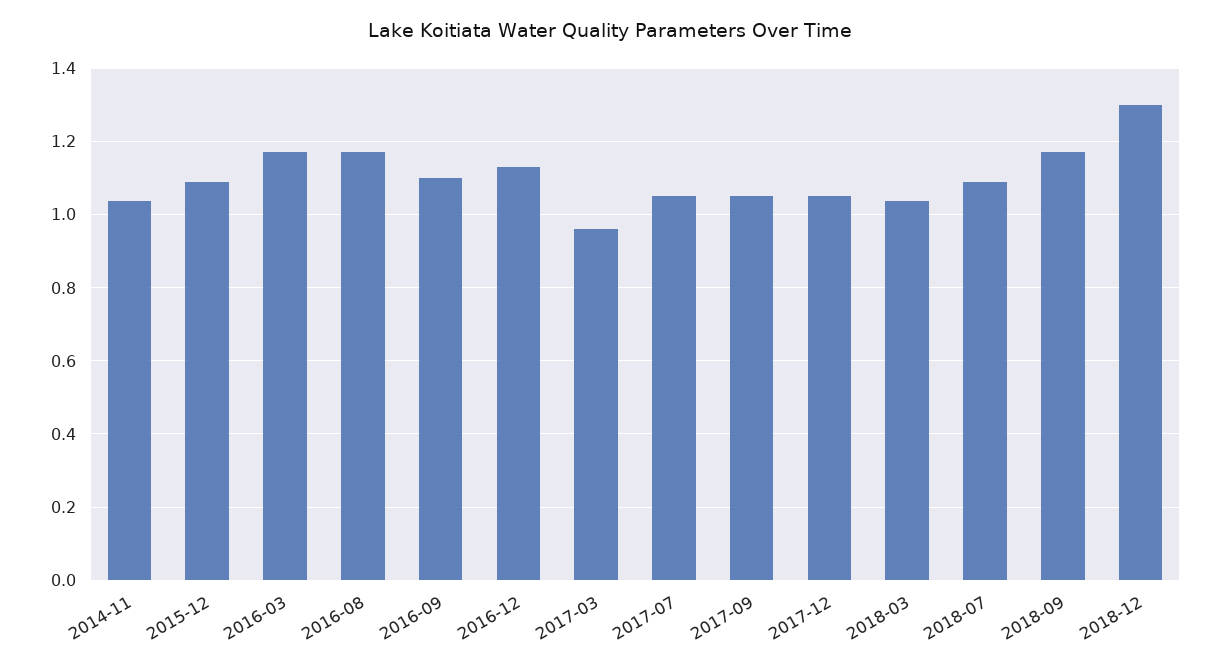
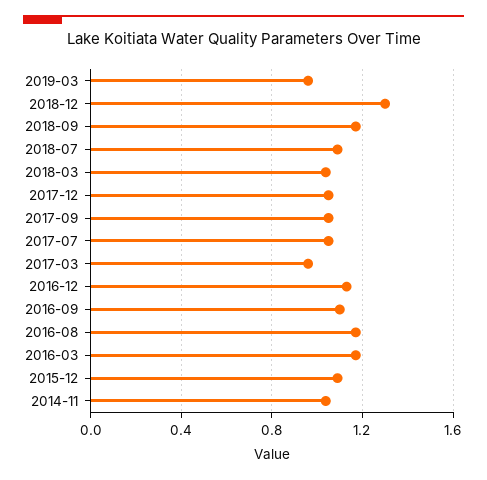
2019-03: none -> 0.95

